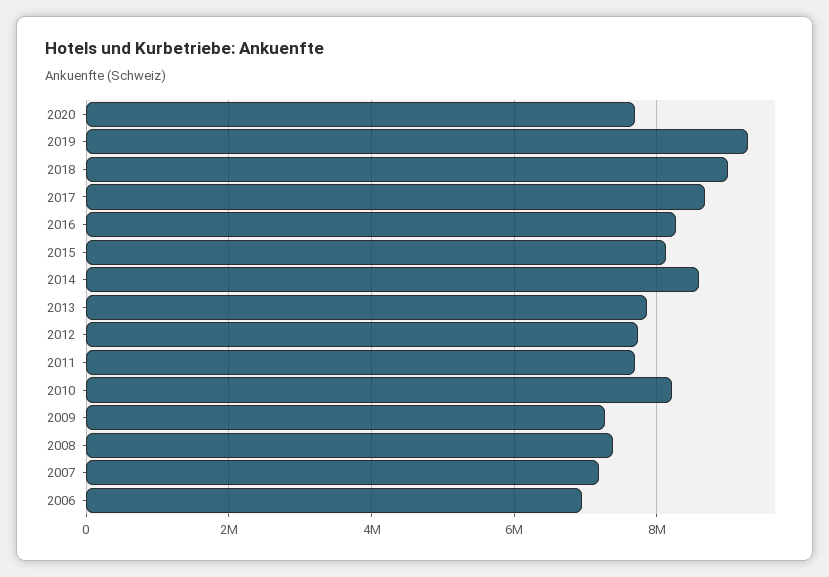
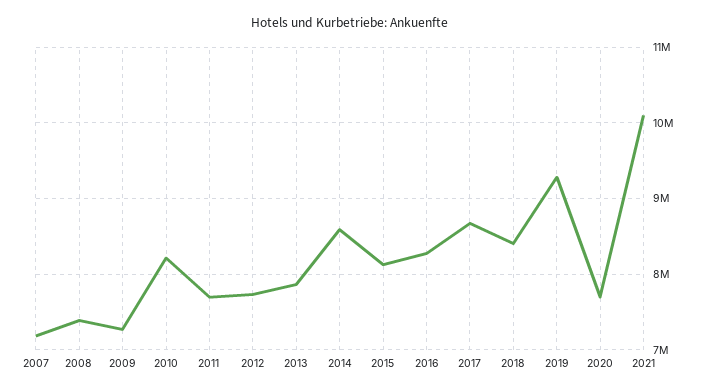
2018: 9000000 -> 8400000
2006: 7000000 -> none
2021: none -> 10100000

